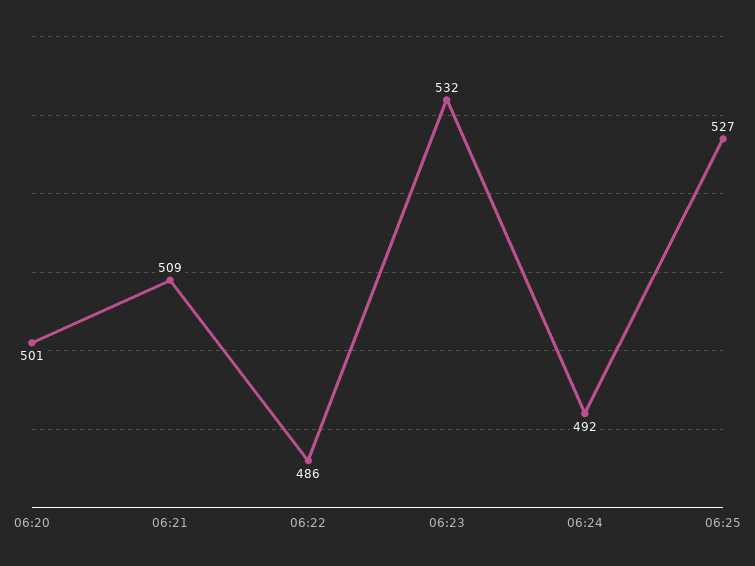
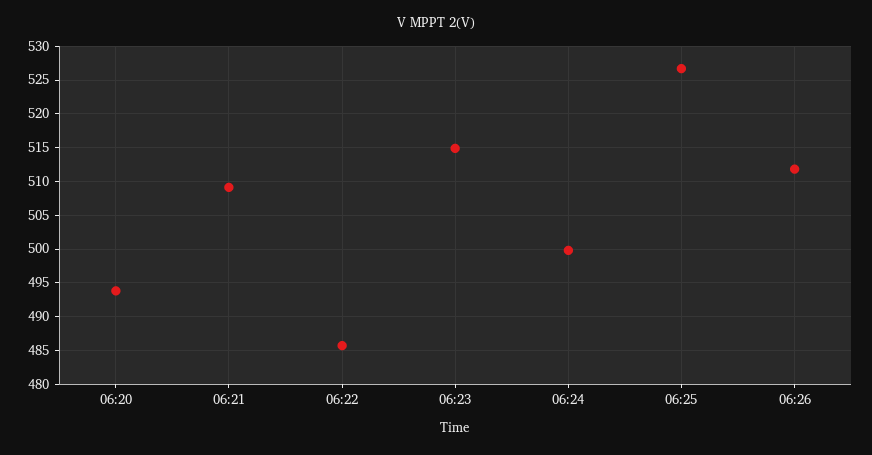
06:20: 501 -> 494
06:23: 532 -> 515
06:24: 492 -> 500
06:26: none -> 512

